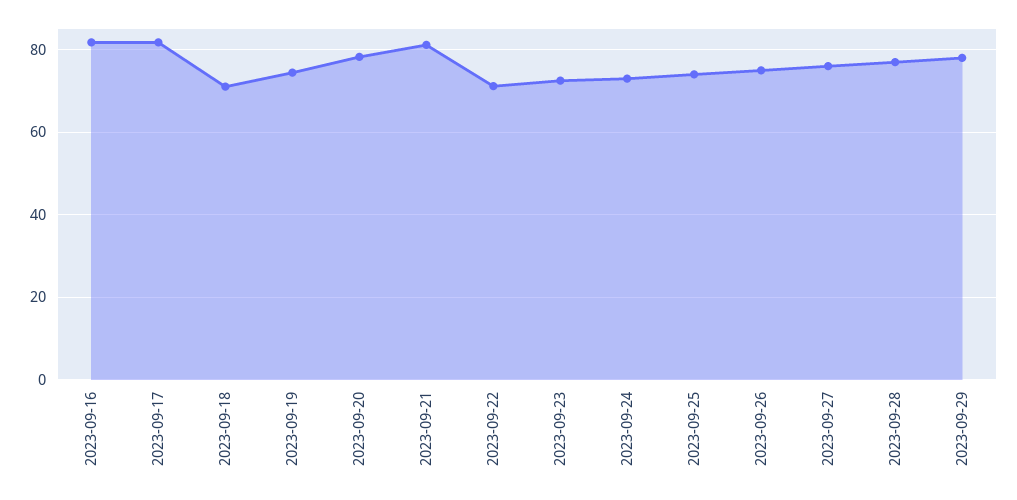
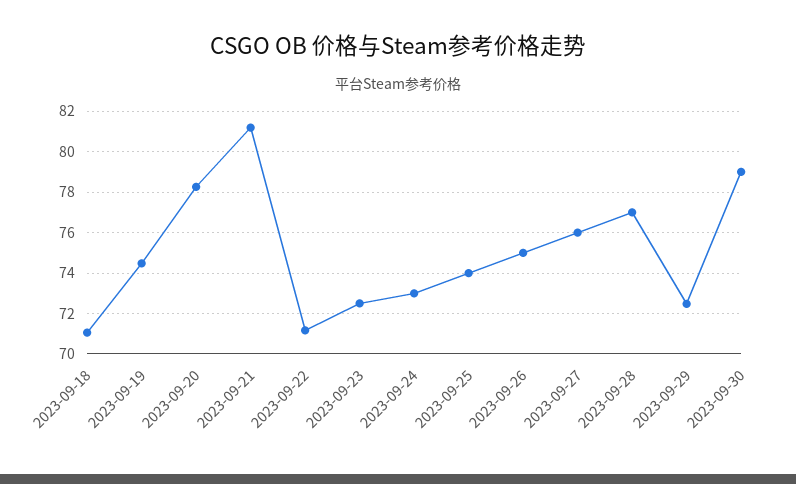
2023-09-16: 82 -> none
2023-09-17: 82 -> none
2023-09-29: 78 -> 72.5
2023-09-30: none -> 79

